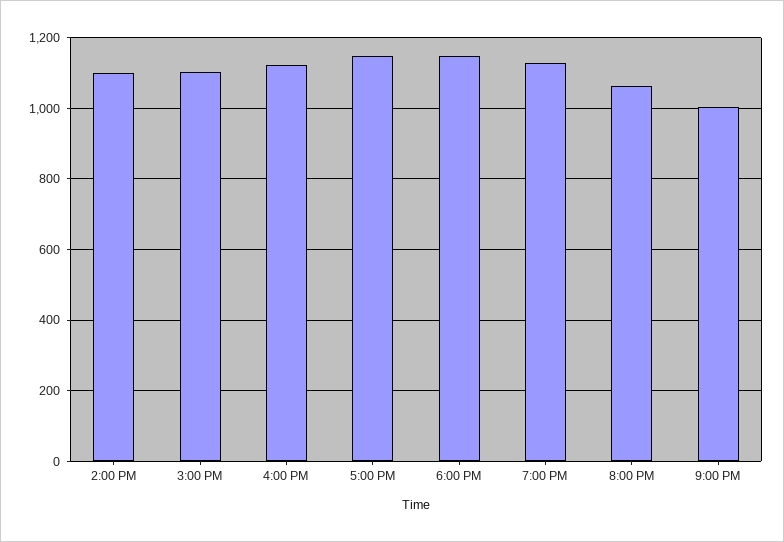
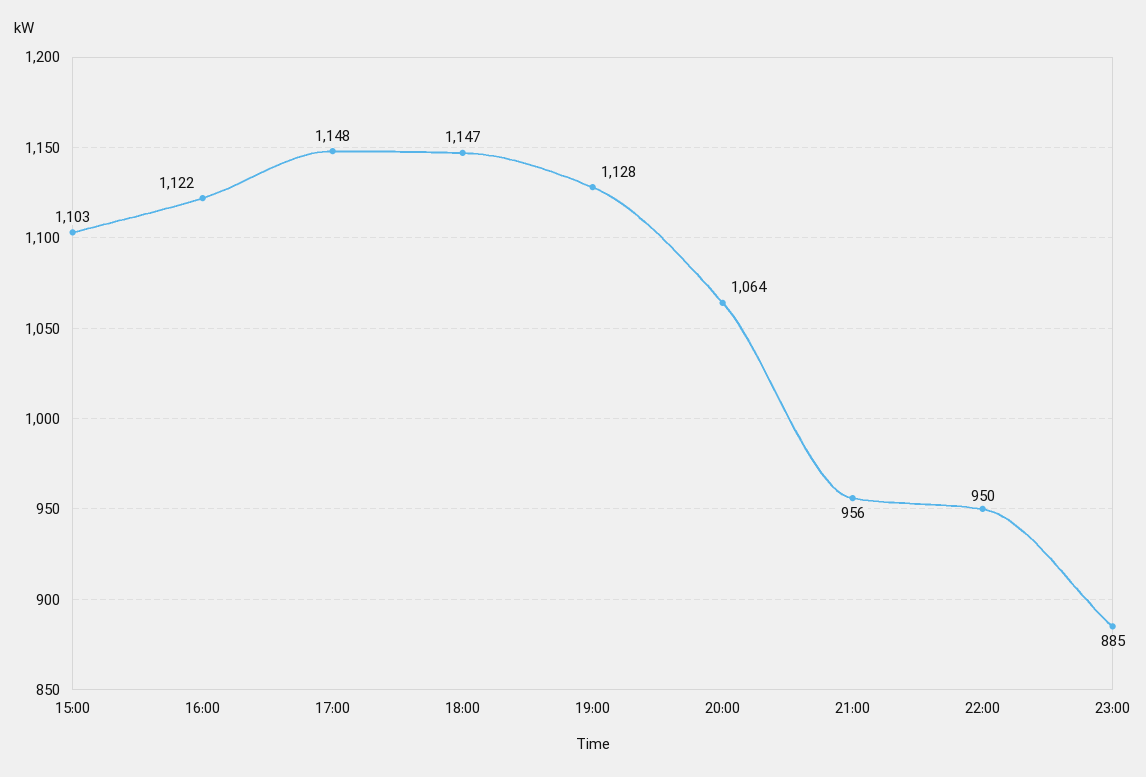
2:00 PM: 1100 -> none
9:00 PM: 1000 -> 956
22:00: none -> 950
23:00: none -> 885

